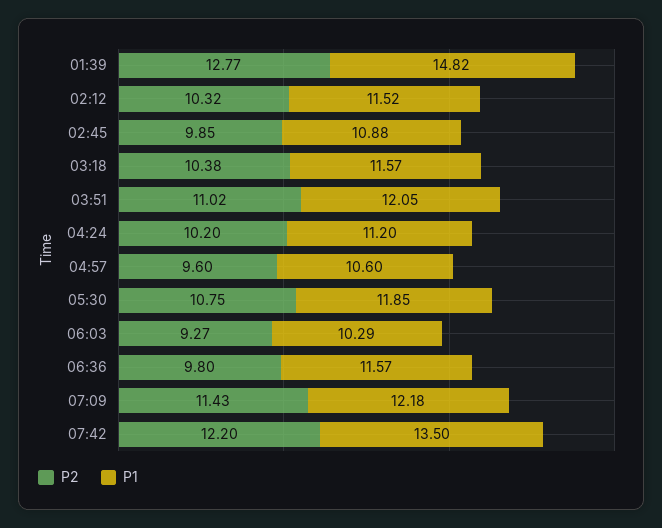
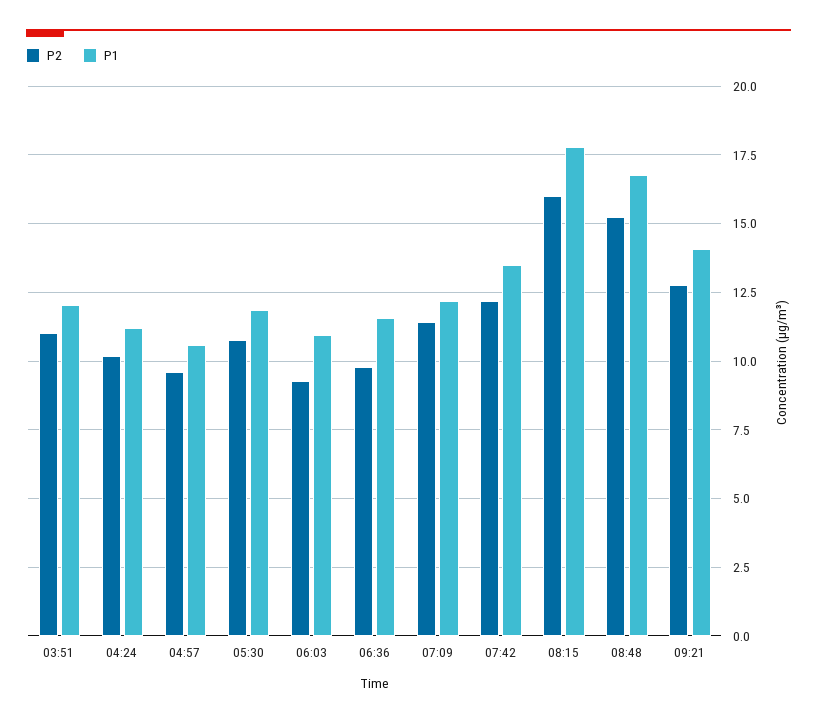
P2, 01:39: 12.77 -> none
P1, 01:39: 14.82 -> none
P2, 02:12: 10.32 -> none
P1, 02:12: 11.52 -> none
P2, 02:45: 9.85 -> none
P1, 02:45: 10.88 -> none
P2, 03:18: 10.38 -> none
P1, 03:18: 11.57 -> none
P1, 06:03: 10.29 -> 11
P2, 08:15: none -> 16
P1, 08:15: none -> 17.75
P2, 08:48: none -> 15.25
P1, 08:48: none -> 16.75
P2, 09:21: none -> 12.75
P1, 09:21: none -> 14

